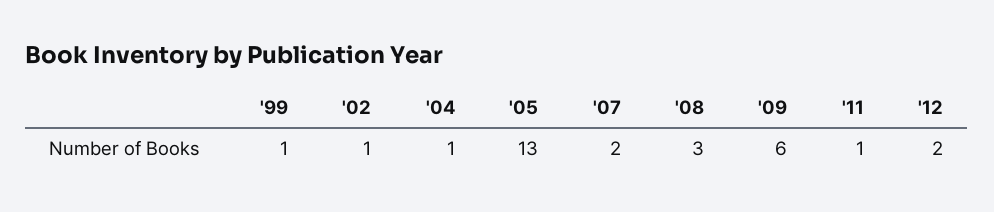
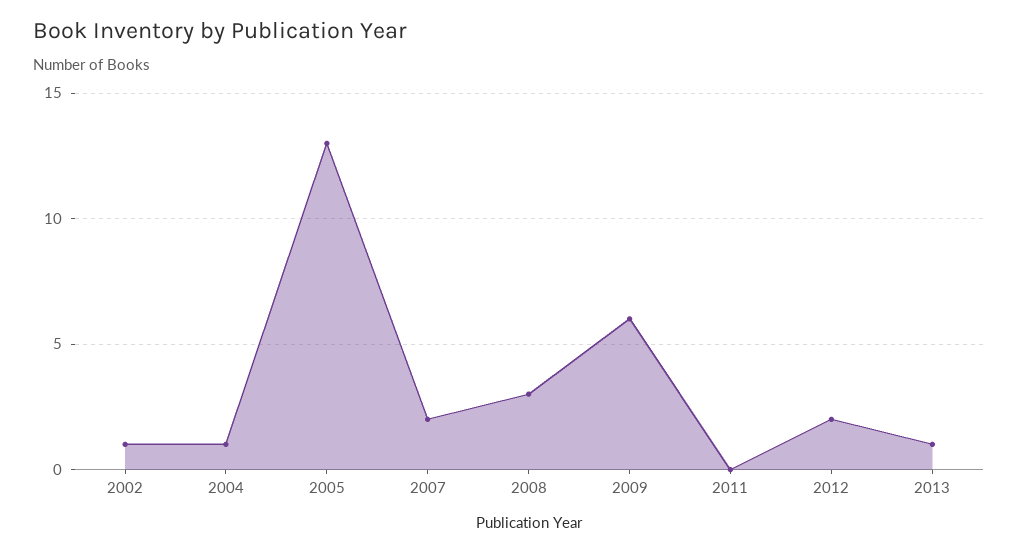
'99: 1 -> none
'11: 1 -> 0
2013: none -> 1

